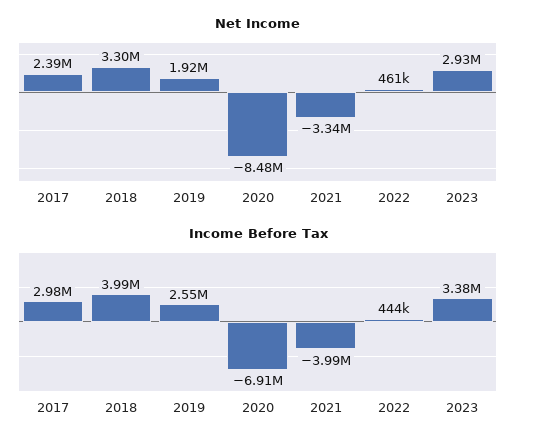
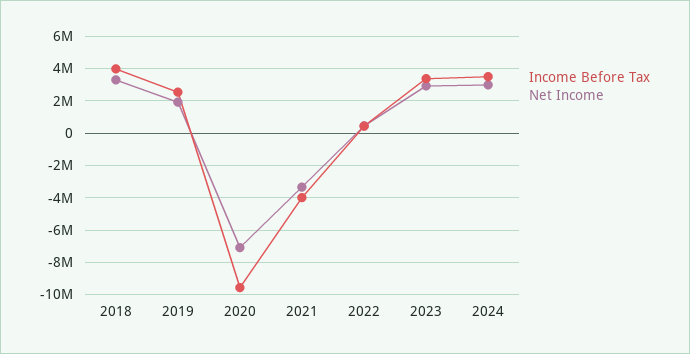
Net Income, 2017: 2390000 -> none
Net Income, 2020: -8480000 -> -7000000
Income Before Tax, 2017: 2980000 -> none
Income Before Tax, 2020: -6910000 -> -9500000
Income Before Tax, 2024: none -> 3500000
Net Income, 2024: none -> 3000000

